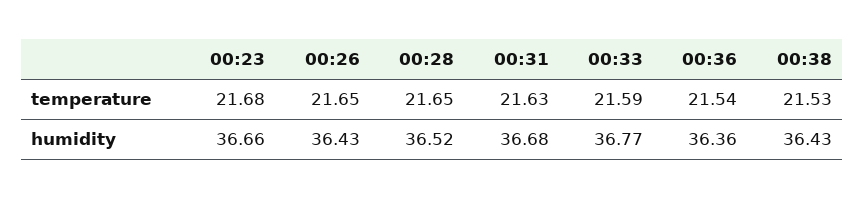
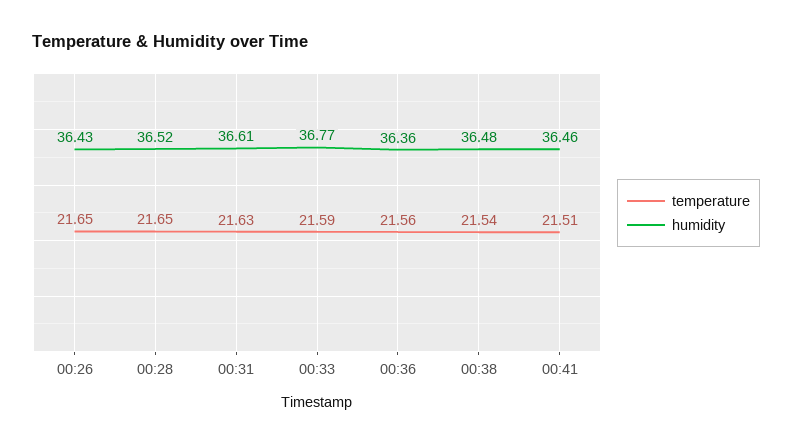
temperature, 00:23: 21.68 -> none
temperature, 00:36: 21.54 -> 21.56
temperature, 00:38: 21.53 -> 21.54
humidity, 00:23: 36.66 -> none
humidity, 00:31: 36.68 -> 36.61
humidity, 00:38: 36.43 -> 36.48
temperature, 00:41: none -> 21.51
humidity, 00:41: none -> 36.46

